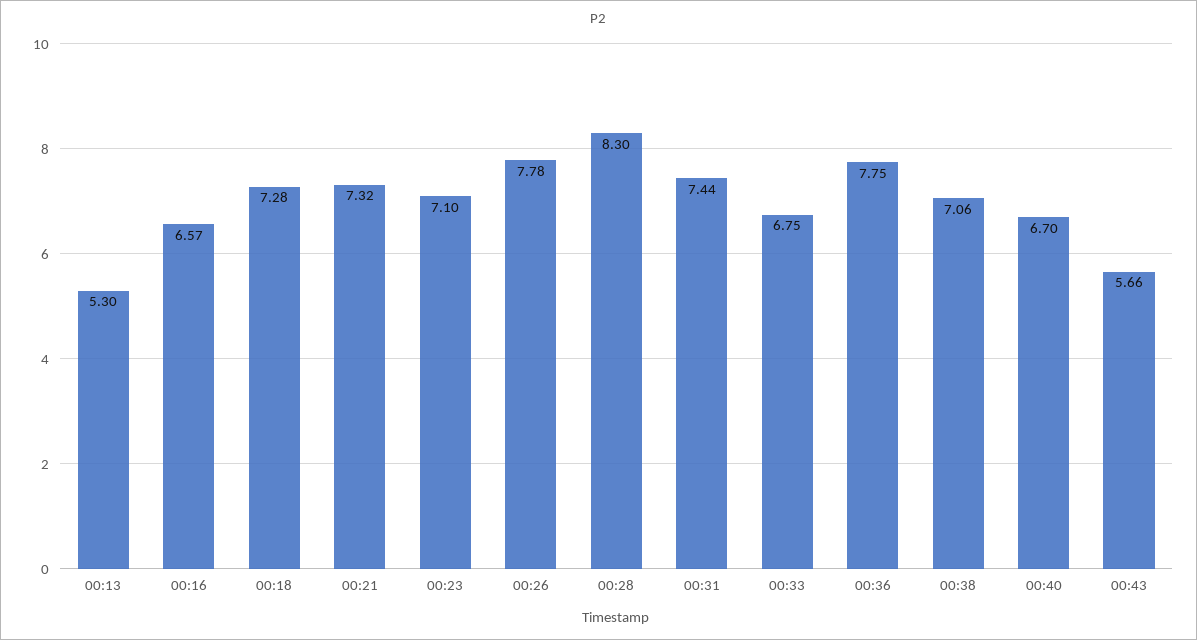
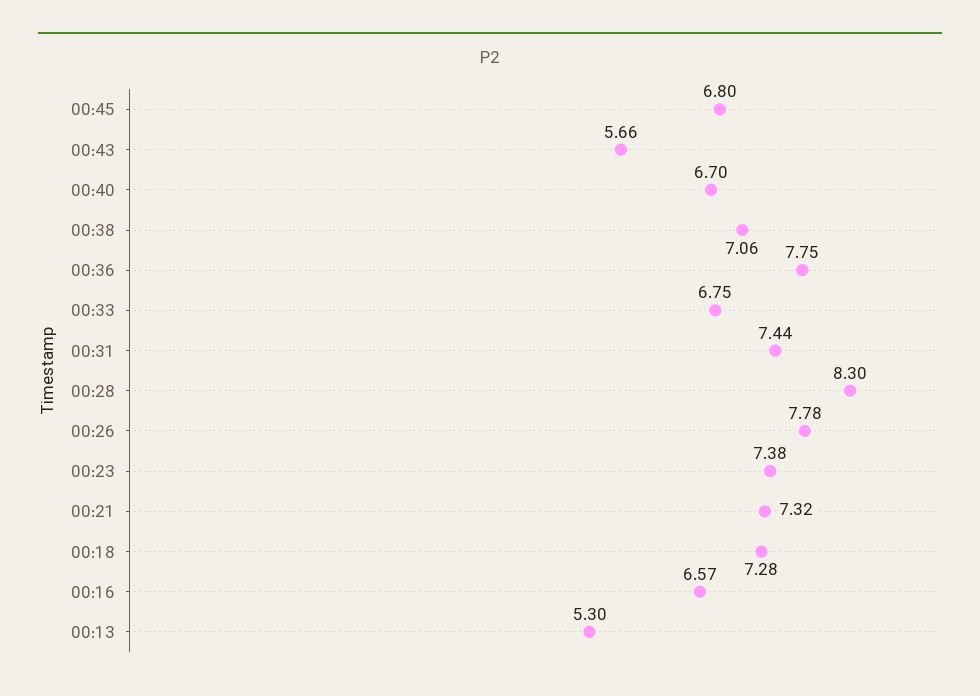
00:23: 7.1 -> 7.38
00:45: none -> 6.8

